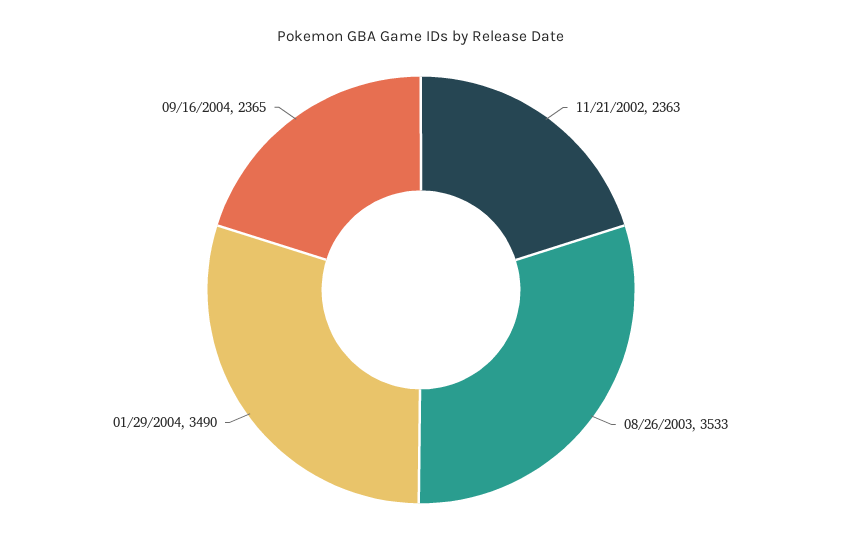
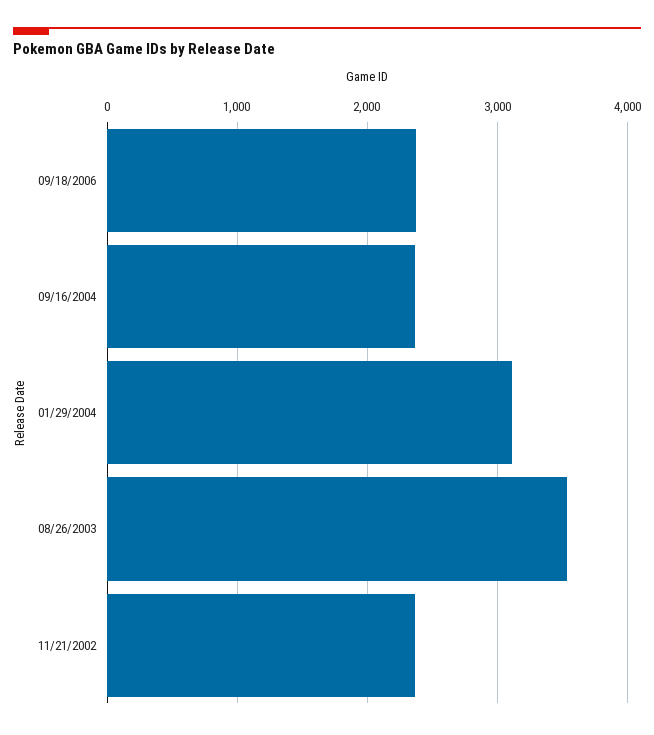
01/29/2004: 3490 -> 3100
09/18/2006: none -> 2400

